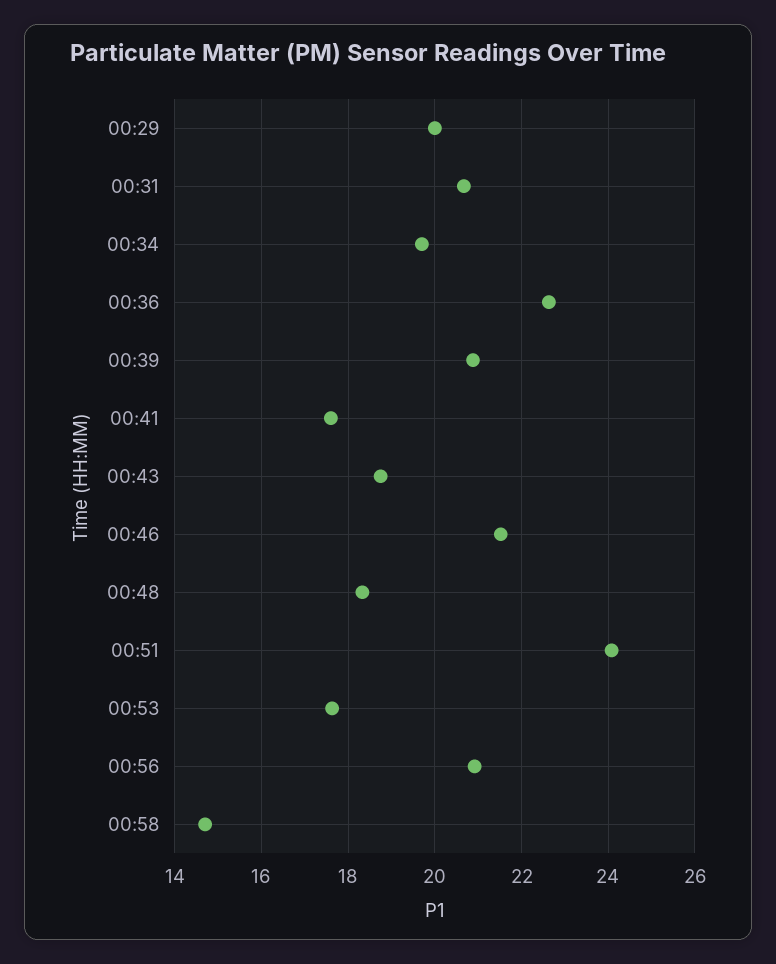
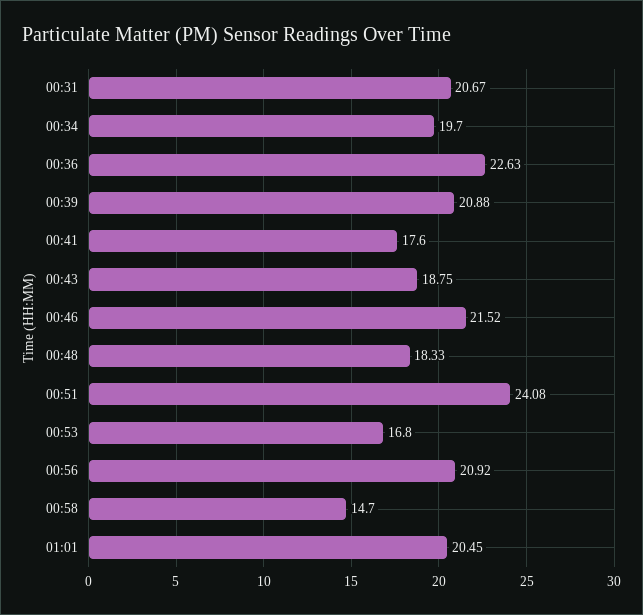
00:29: 20 -> none
00:53: 17.6 -> 16.8
01:01: none -> 20.45

